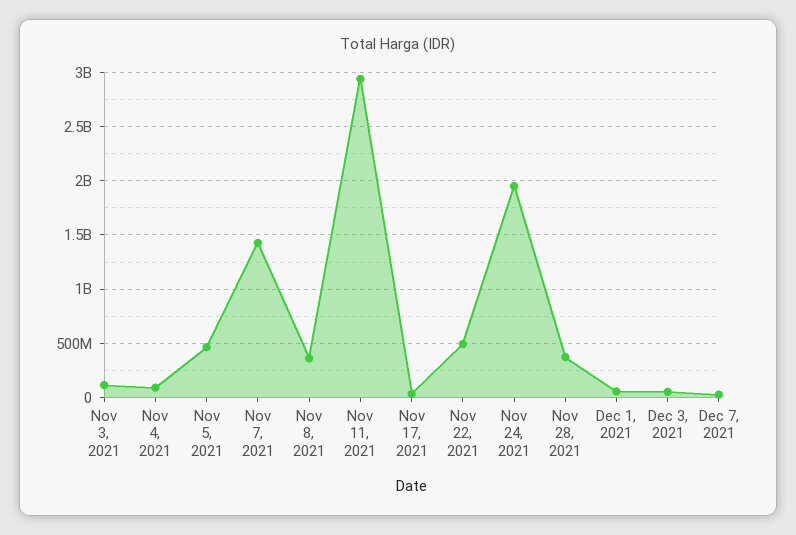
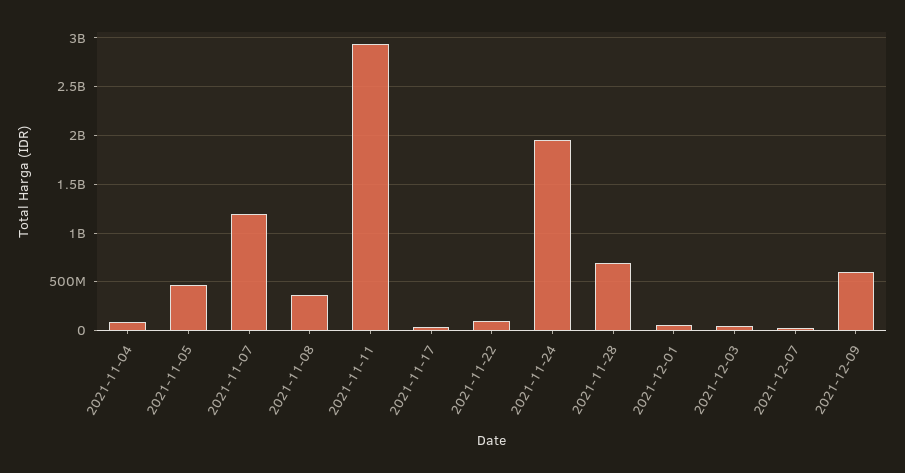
Nov 3, 2021: 100000000 -> none
Nov 7, 2021: 1400000000 -> 1200000000
Nov 22, 2021: 500000000 -> 100000000
Nov 28, 2021: 400000000 -> 700000000
2021-12-09: none -> 600000000

